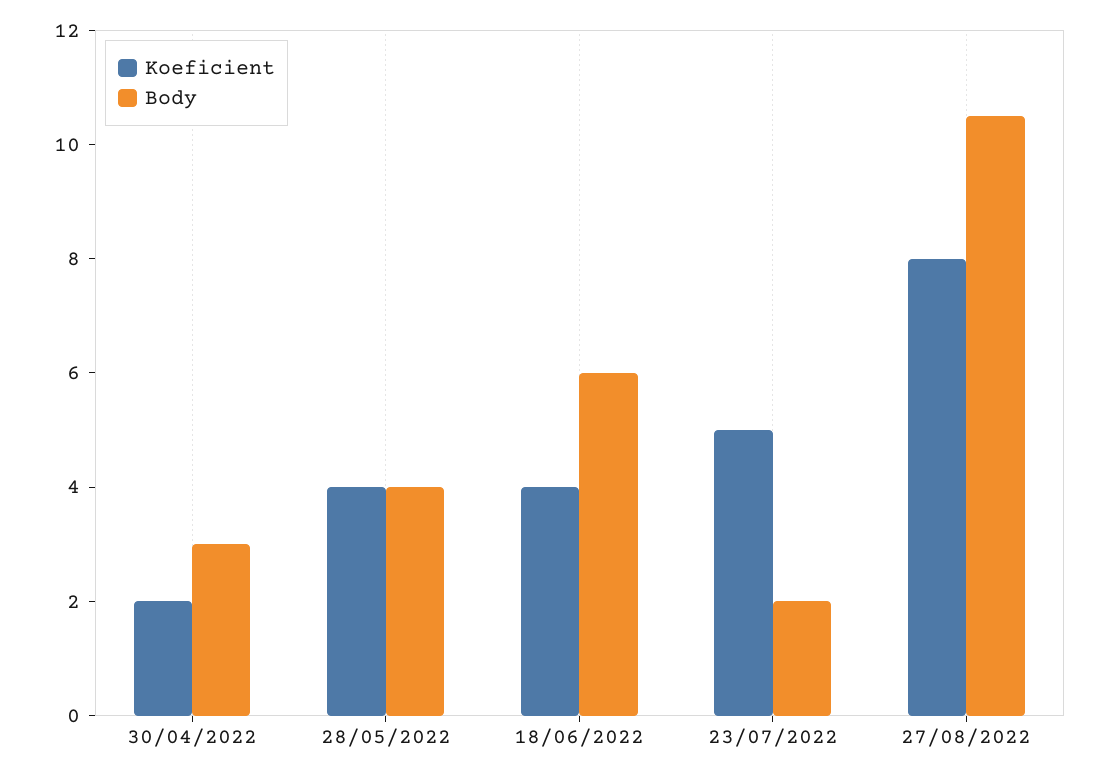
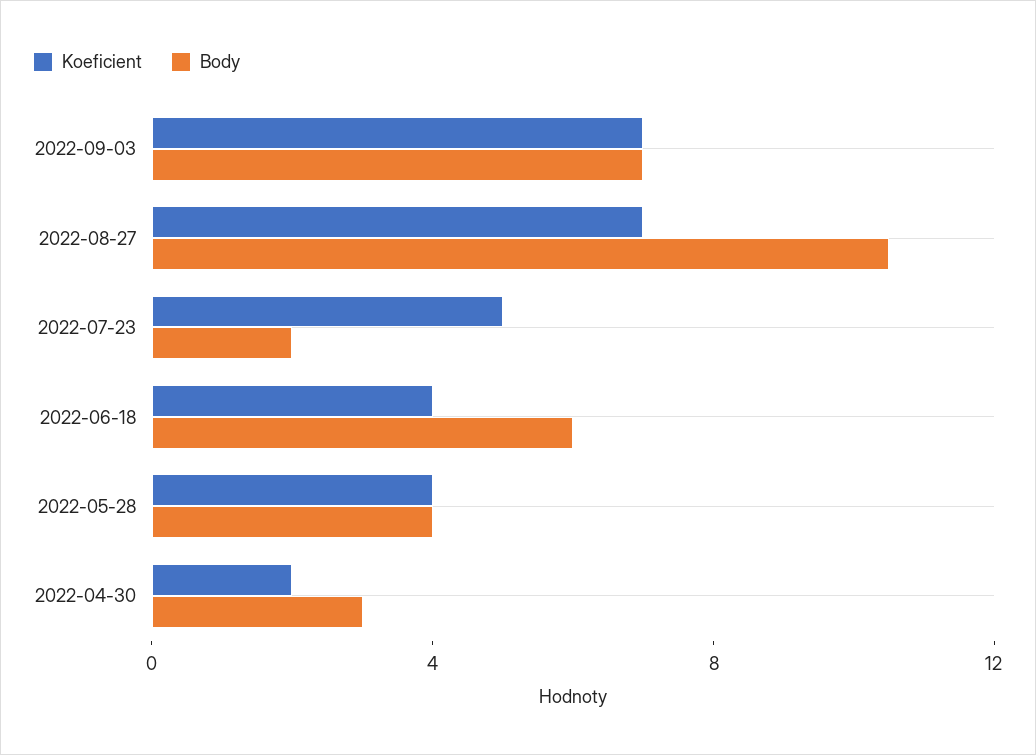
Koeficient, 27/08/2022: 8 -> 7
Koeficient, 2022-09-03: none -> 7
Body, 2022-09-03: none -> 7

